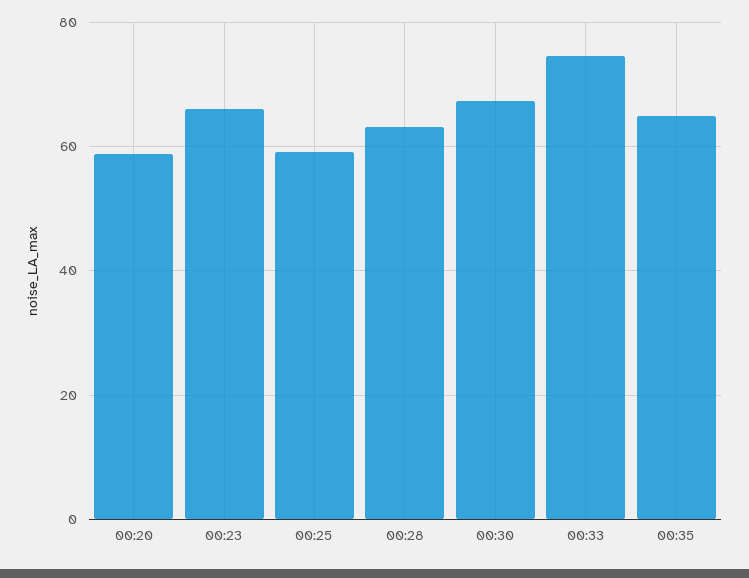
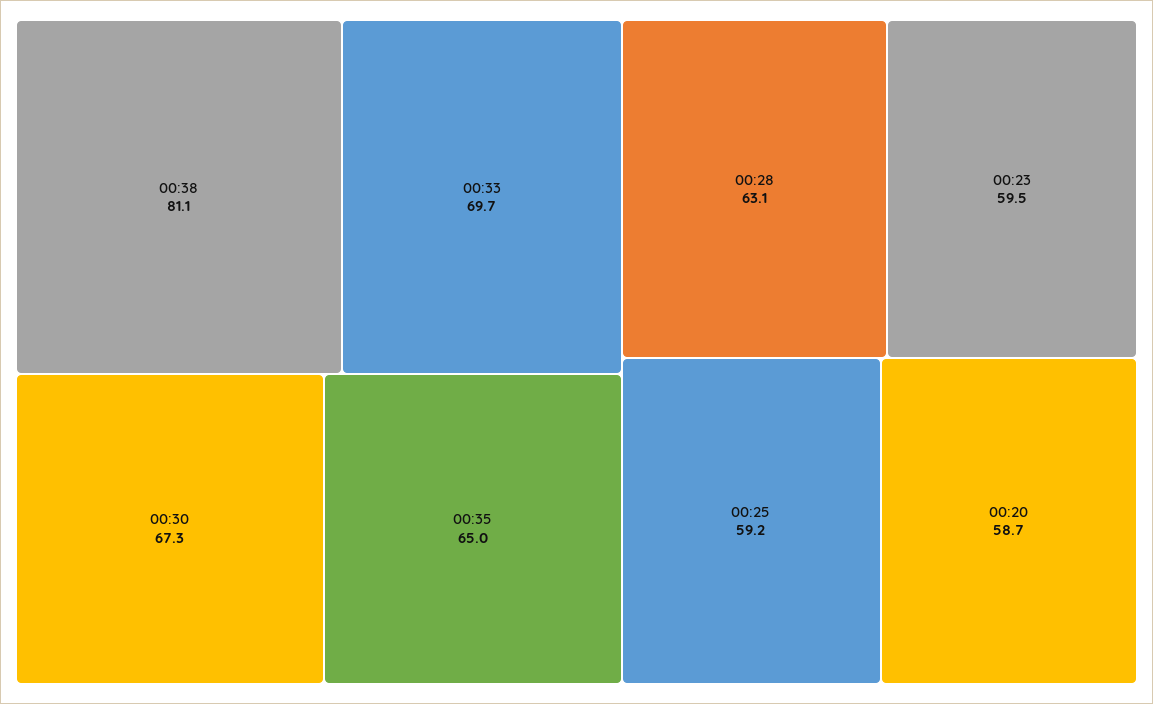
00:23: 66 -> 59.5
00:33: 74 -> 69.7
00:38: none -> 81.1

